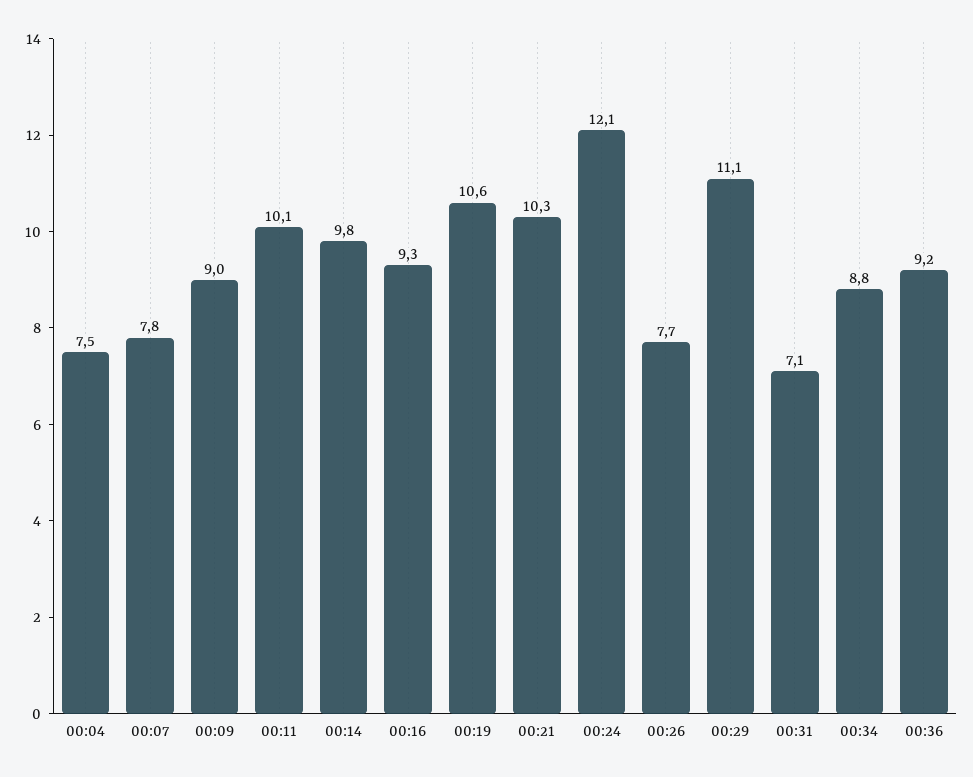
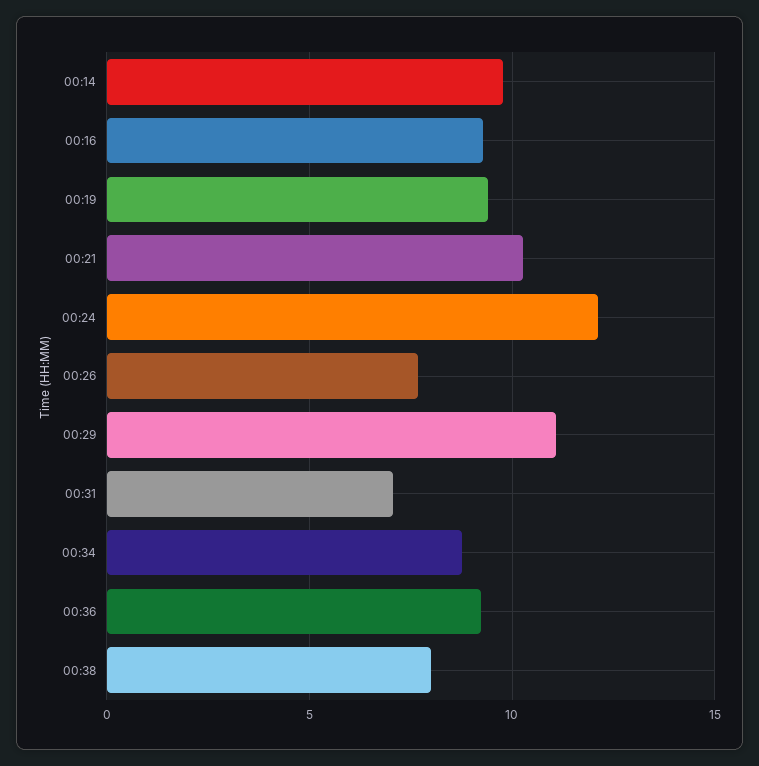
00:04: 7.5 -> none
00:07: 7.8 -> none
00:09: 9 -> none
00:11: 10.1 -> none
00:19: 10.6 -> 9.5
00:38: none -> 8

